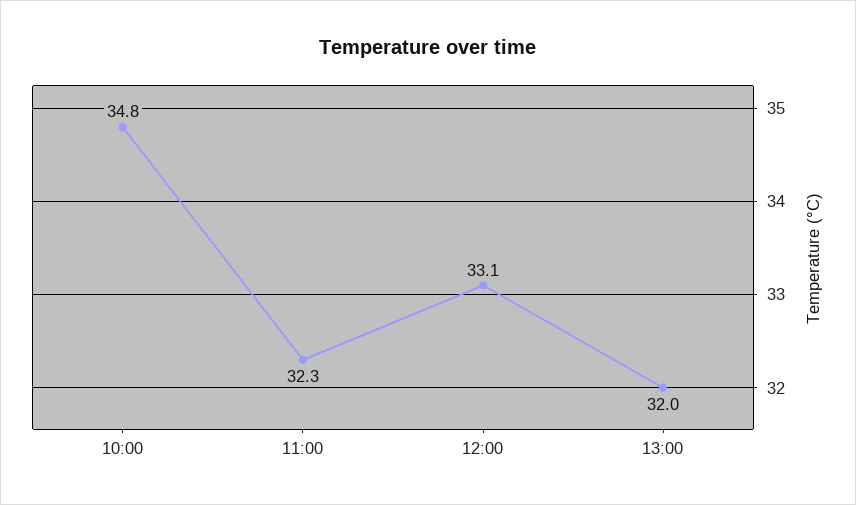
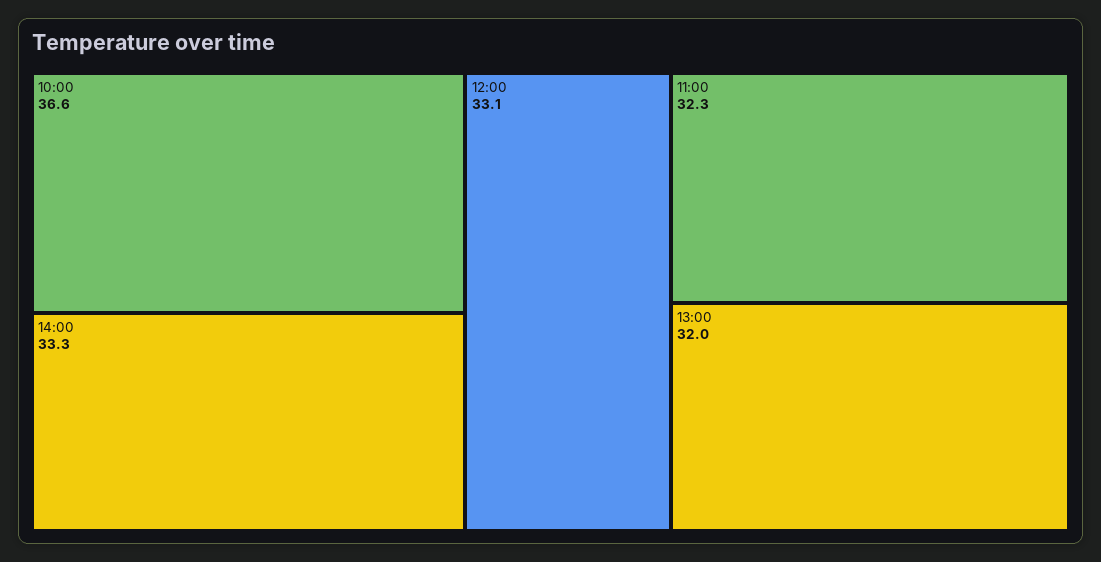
10:00: 34.8 -> 36.6
14:00: none -> 33.3

